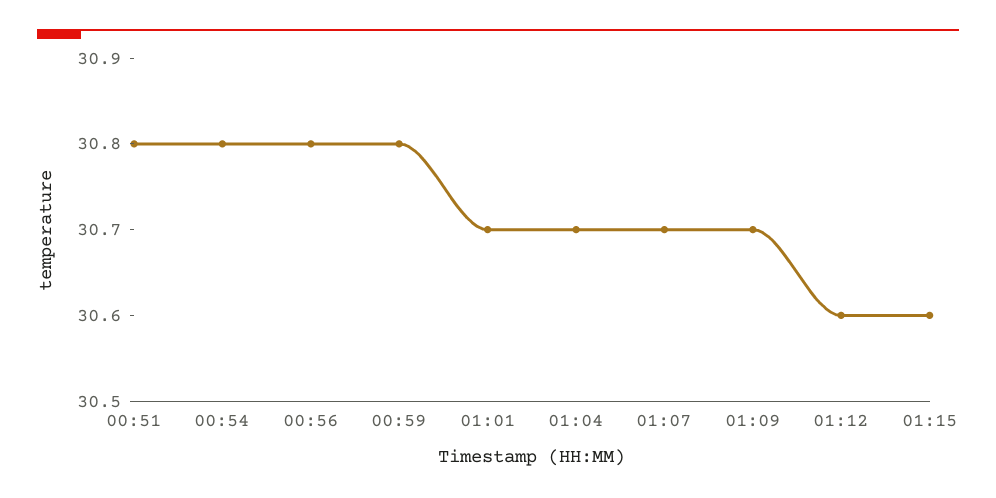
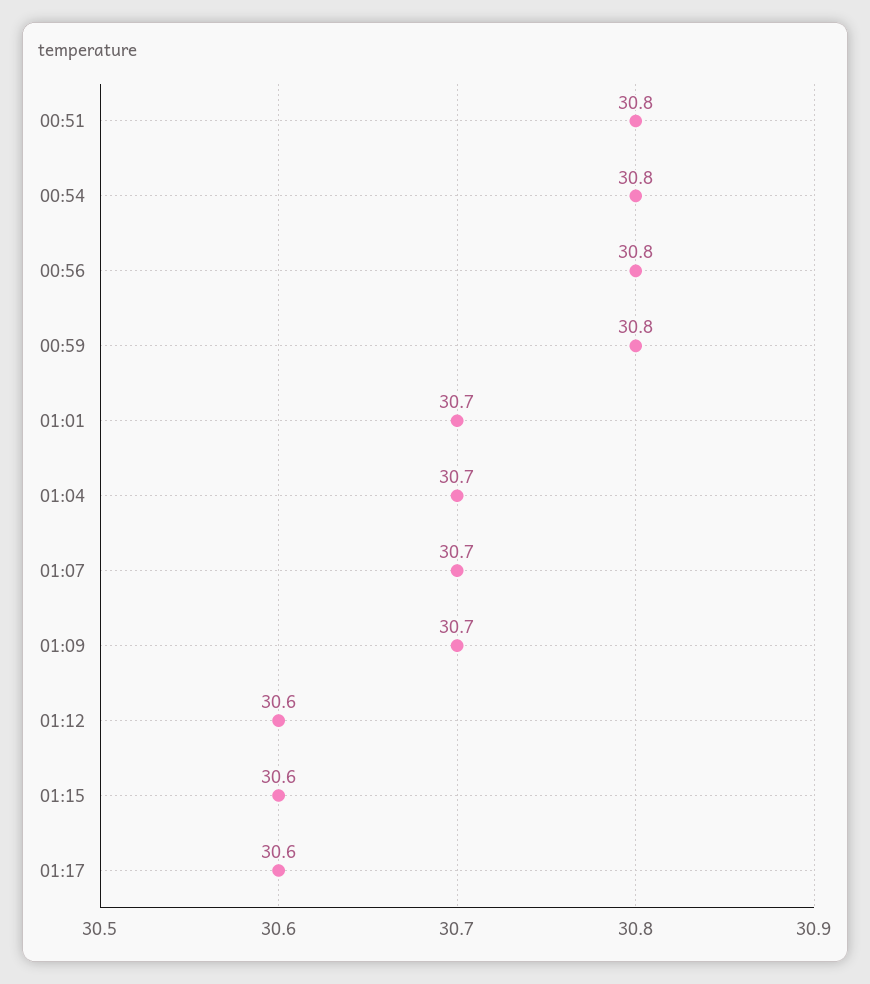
01:17: none -> 30.6

